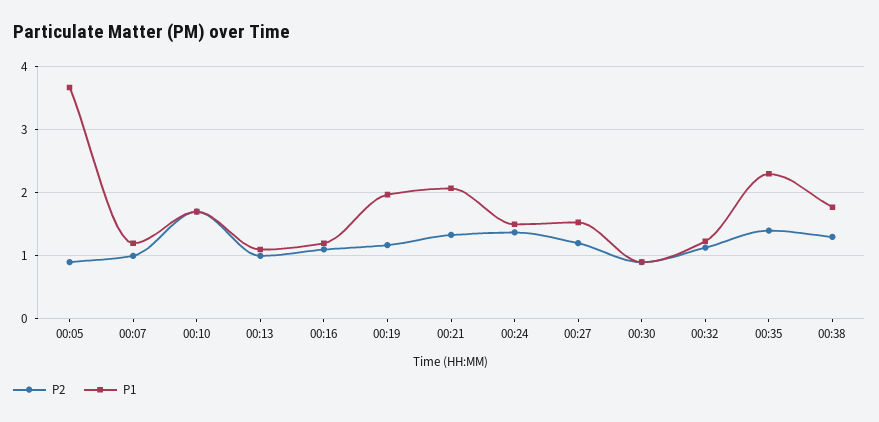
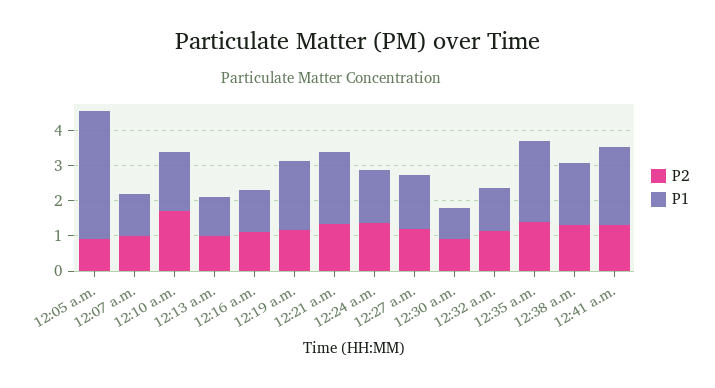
P2, 12:41 a.m.: none -> 1.25
P1, 12:41 a.m.: none -> 2.25

